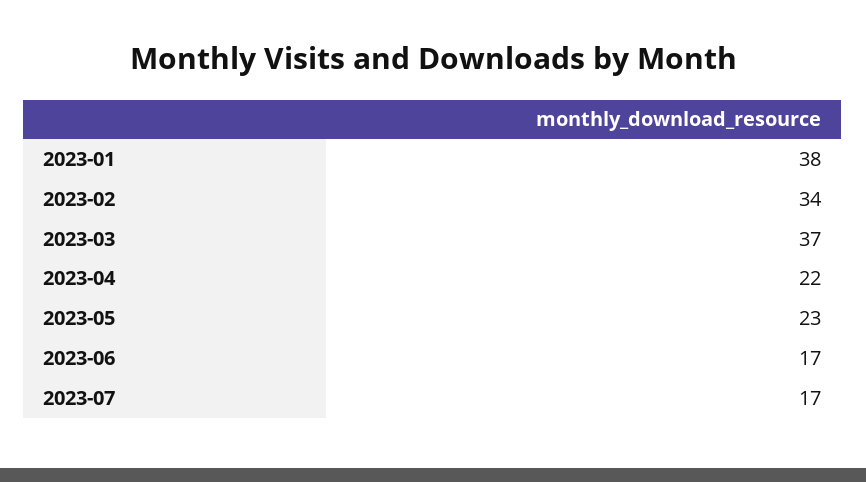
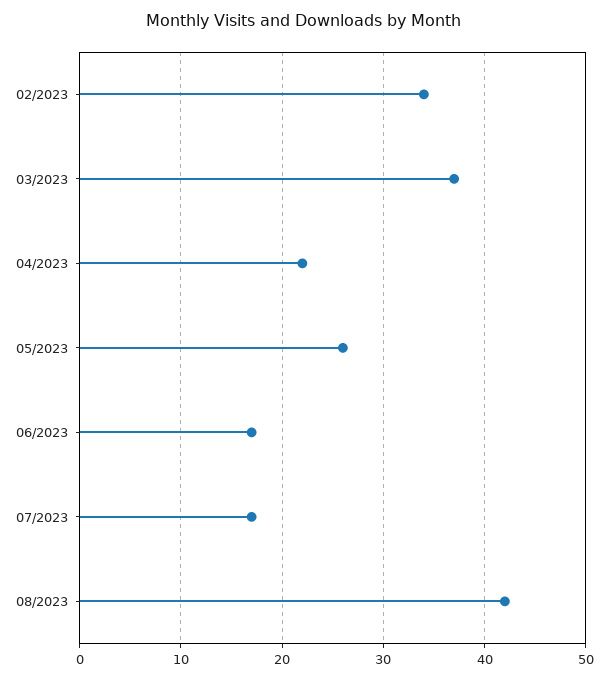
2023-01: 38 -> none
2023-05: 23 -> 26
08/2023: none -> 42

